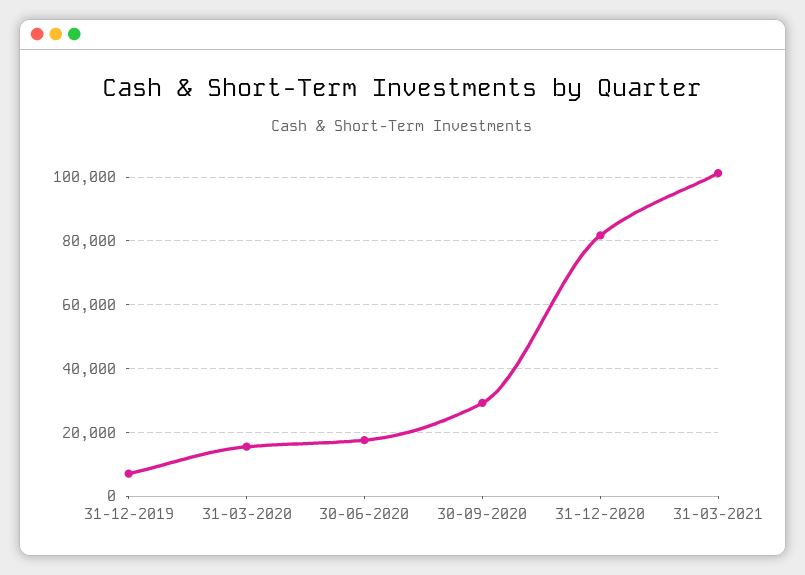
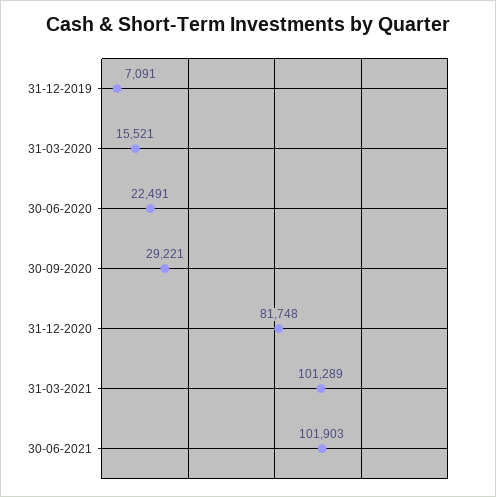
30-06-2020: 18000 -> 22491
30-06-2021: none -> 101903

